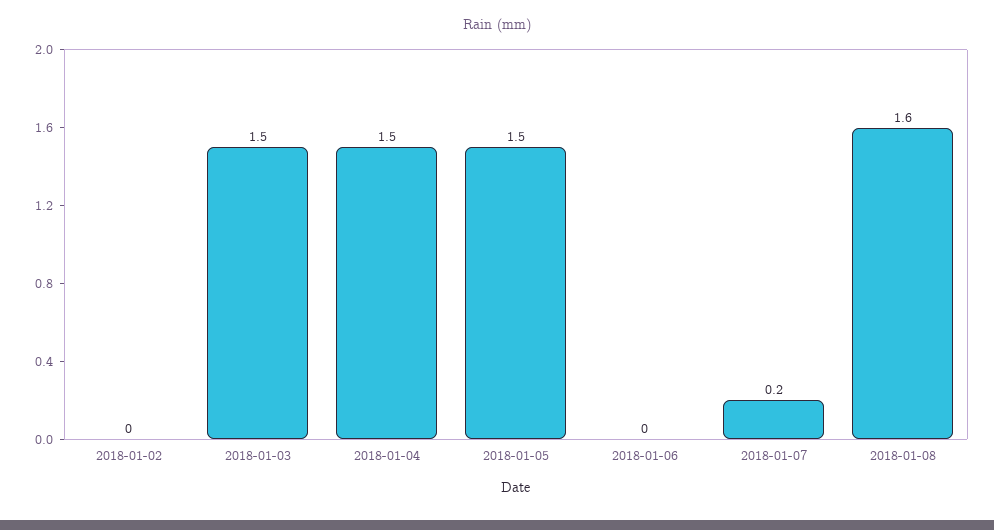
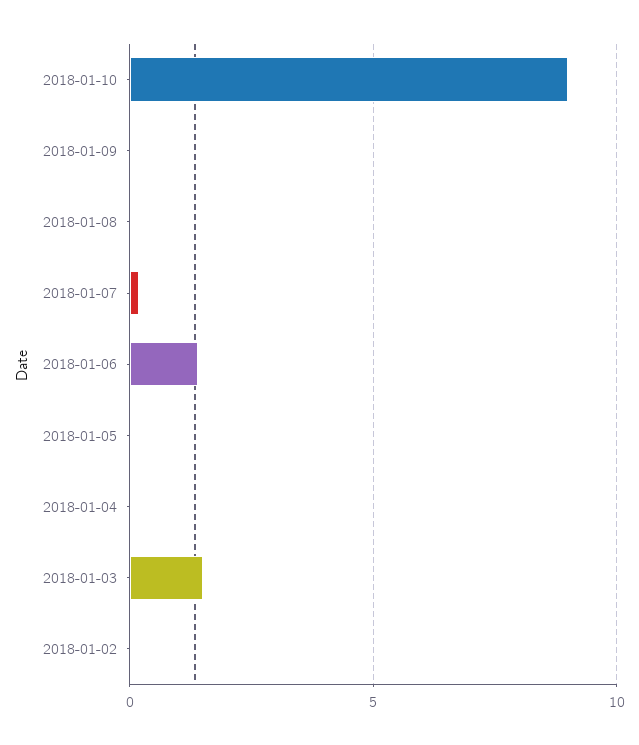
2018-01-04: 1.5 -> 0
2018-01-05: 1.5 -> 0
2018-01-06: 0 -> 1.5
2018-01-08: 1.6 -> 0
2018-01-10: none -> 9
2018-01-09: none -> 0

